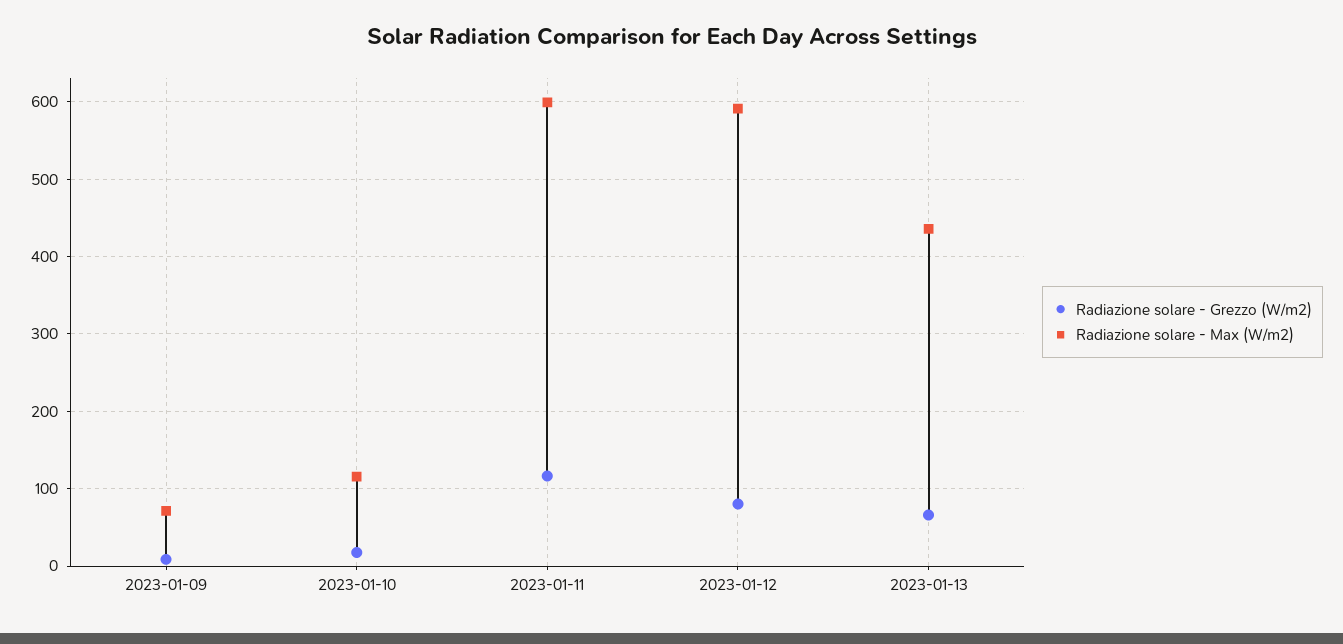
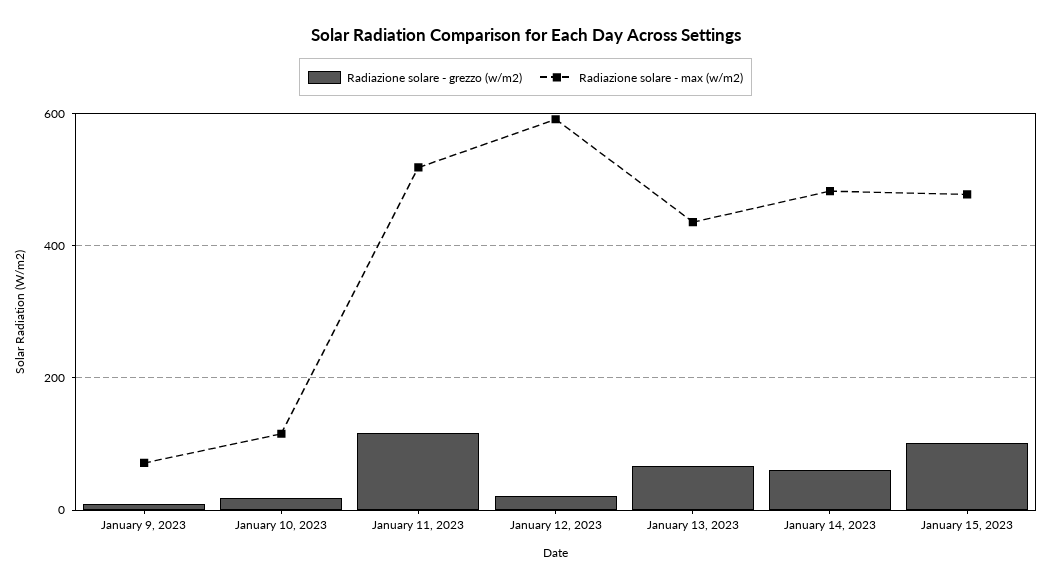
Radiazione solare - Max (W/m2), 2023-01-11: 600 -> 520
Radiazione solare - Grezzo (W/m2), 2023-01-12: 80 -> 20
Radiazione solare - Grezzo (W/m2), January 14, 2023: none -> 60
Radiazione solare - Max (W/m2), January 14, 2023: none -> 480
Radiazione solare - Grezzo (W/m2), January 15, 2023: none -> 100
Radiazione solare - Max (W/m2), January 15, 2023: none -> 480

